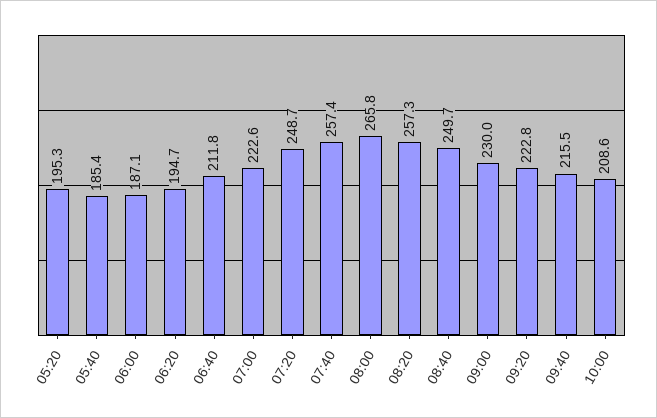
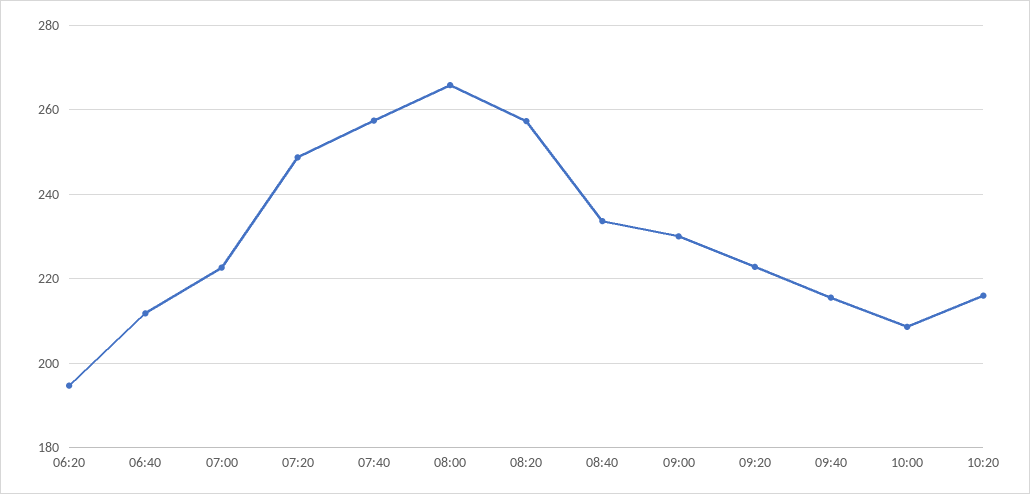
05:20: 195.3 -> none
05:40: 185.4 -> none
06:00: 187.1 -> none
08:40: 249.7 -> 234
10:20: none -> 216

